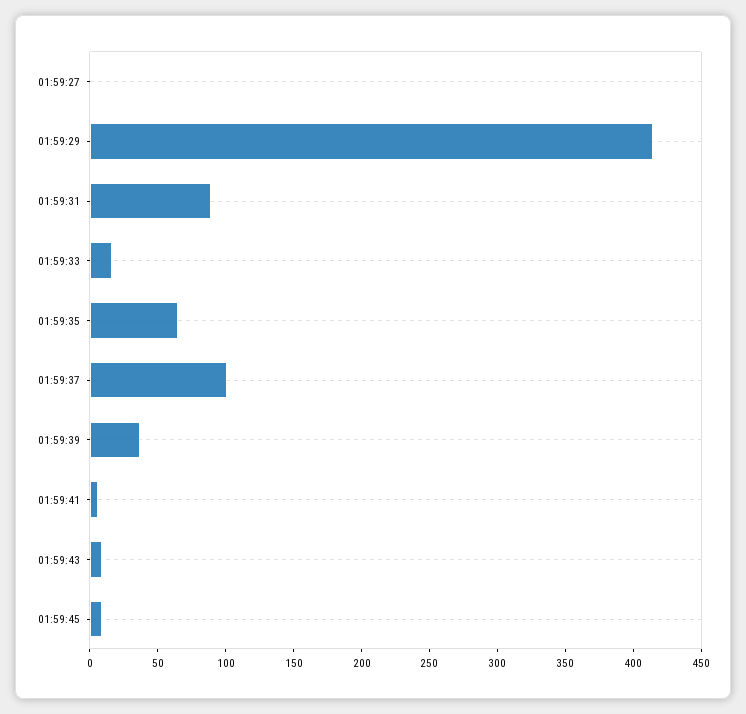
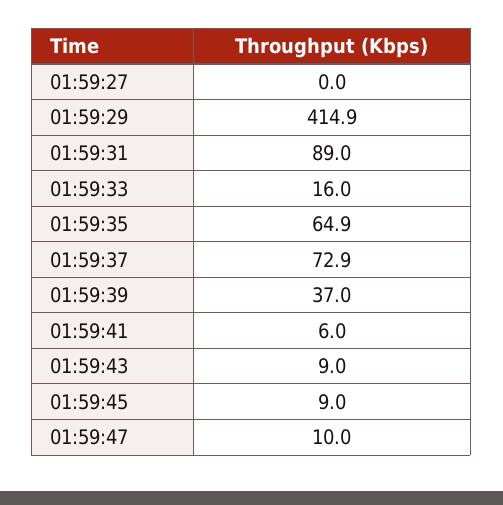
01:59:37: 100 -> 72.9
01:59:47: none -> 10

